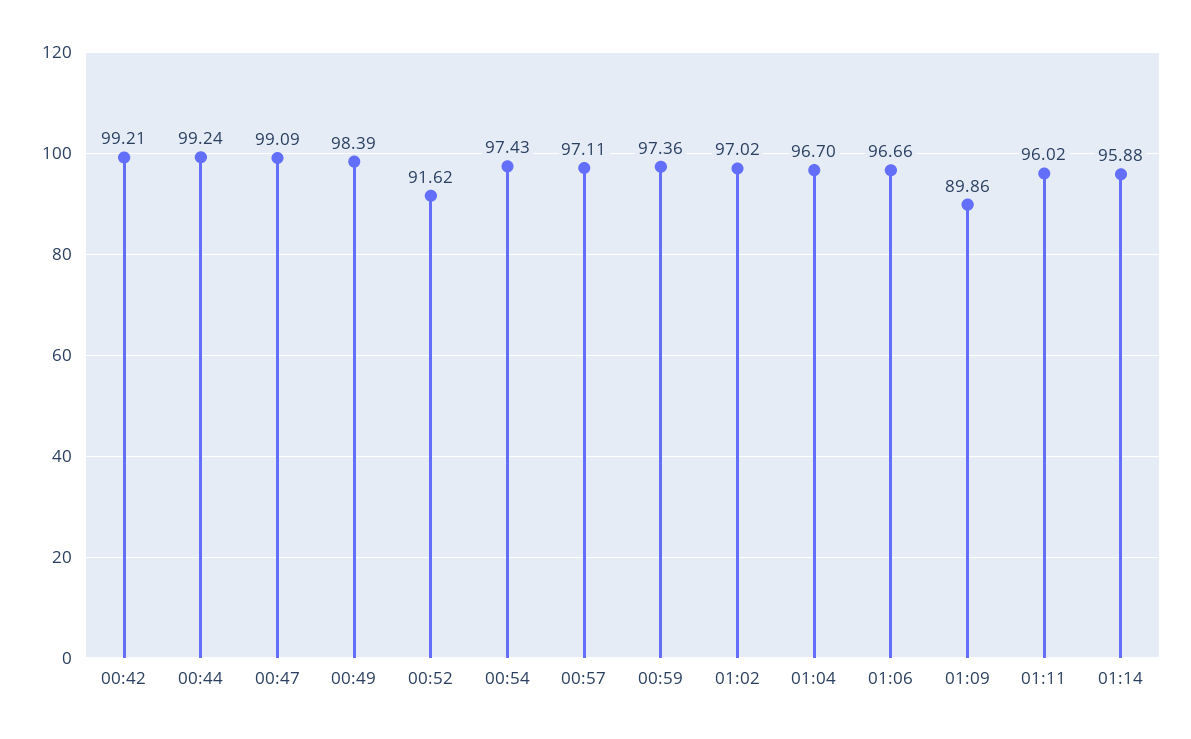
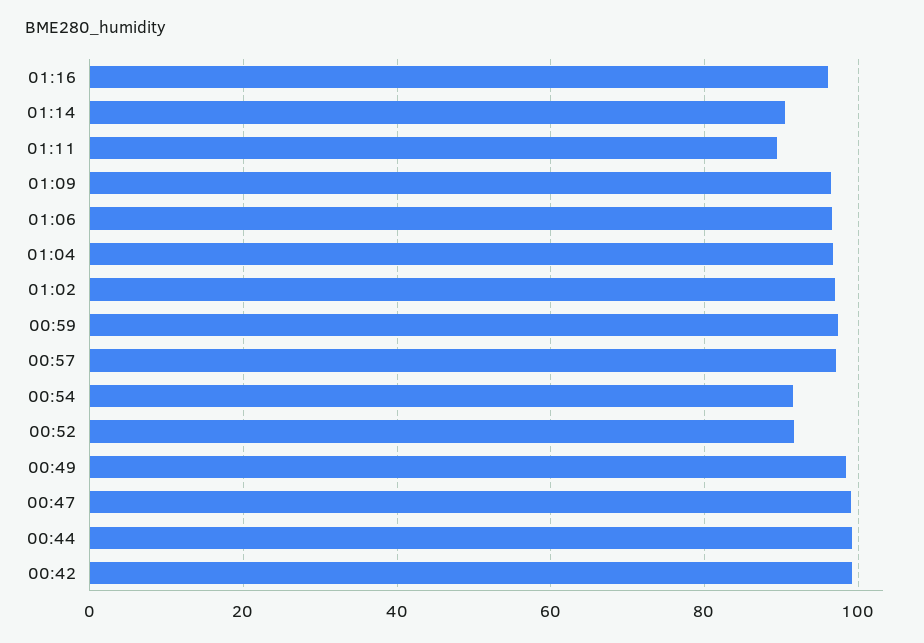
00:54: 97.43 -> 92
01:09: 89.86 -> 96
01:11: 96.02 -> 90
01:14: 95.88 -> 90
01:16: none -> 96

